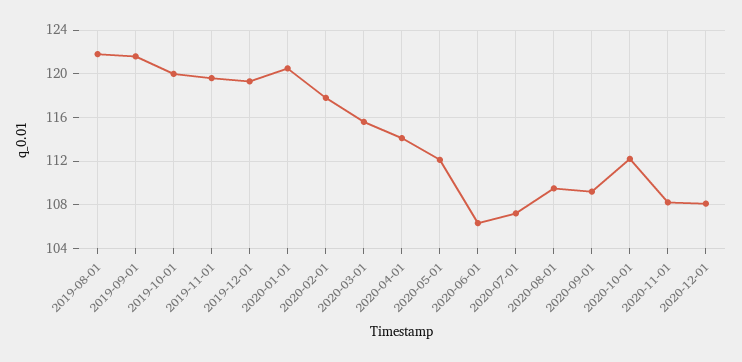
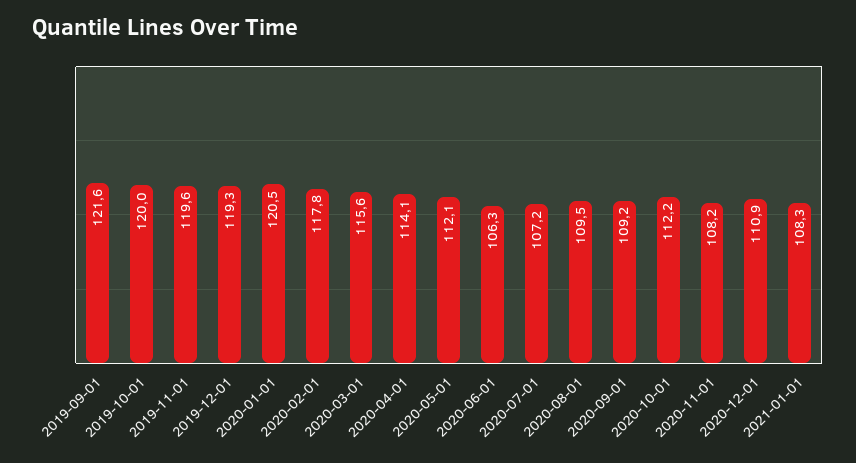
2019-08-01: 122 -> none
2020-12-01: 108 -> 110.9
2021-01-01: none -> 108.3

